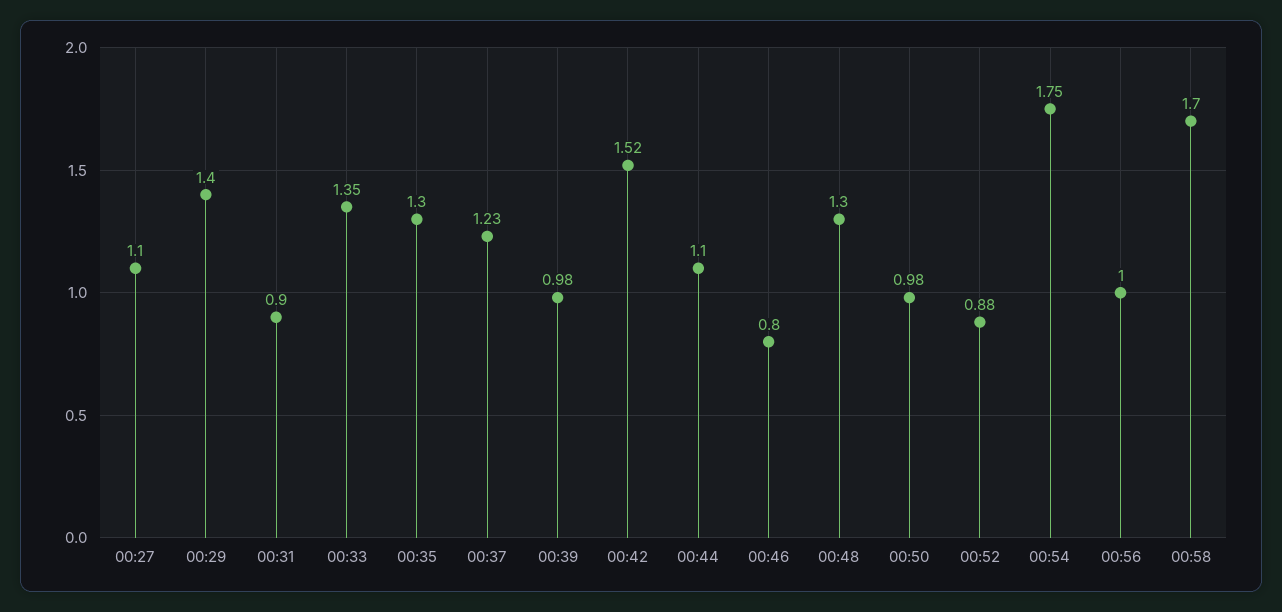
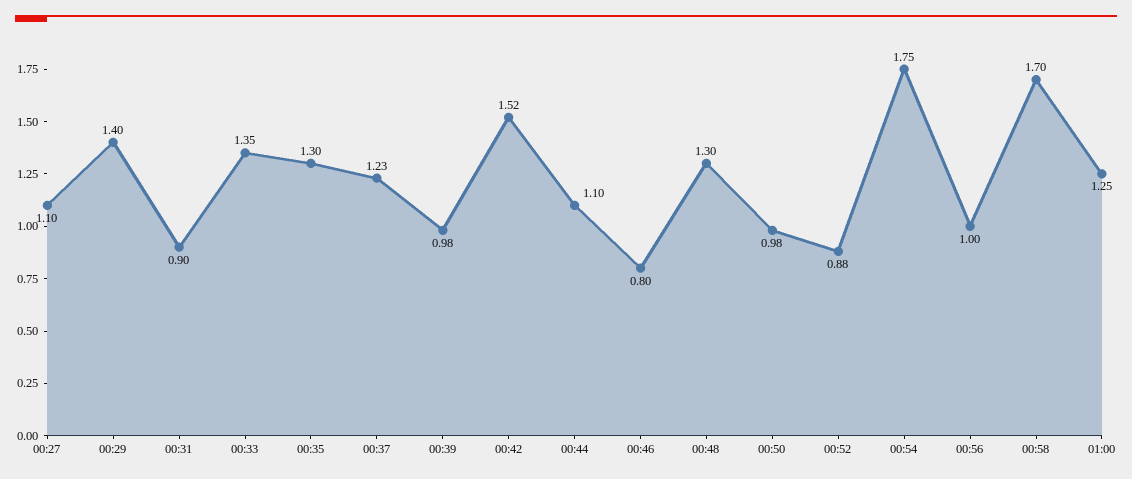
01:00: none -> 1.25

